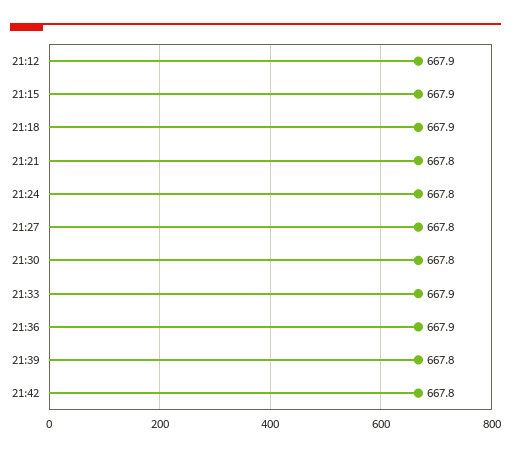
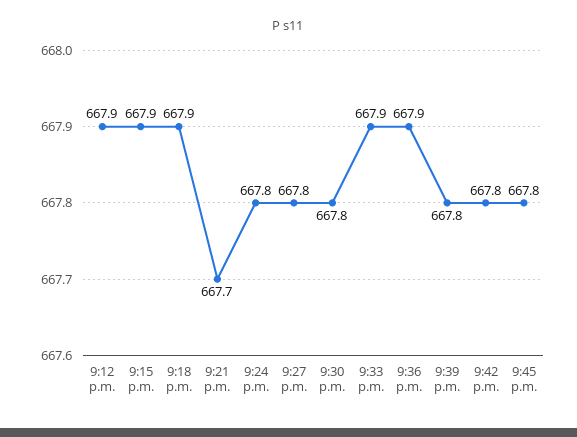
21:21: 667.8 -> 667.7
9:45 p.m.: none -> 667.8

